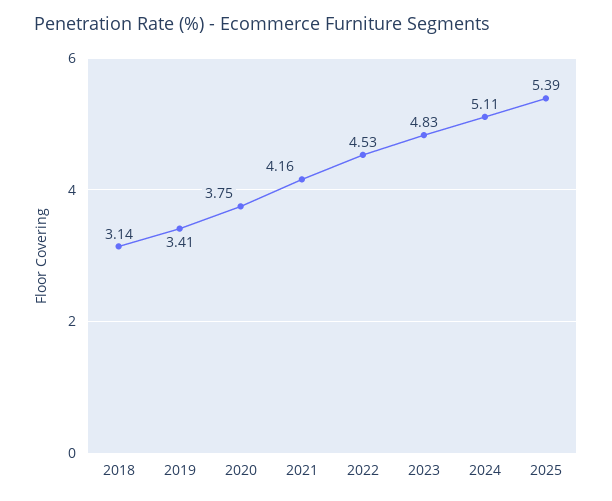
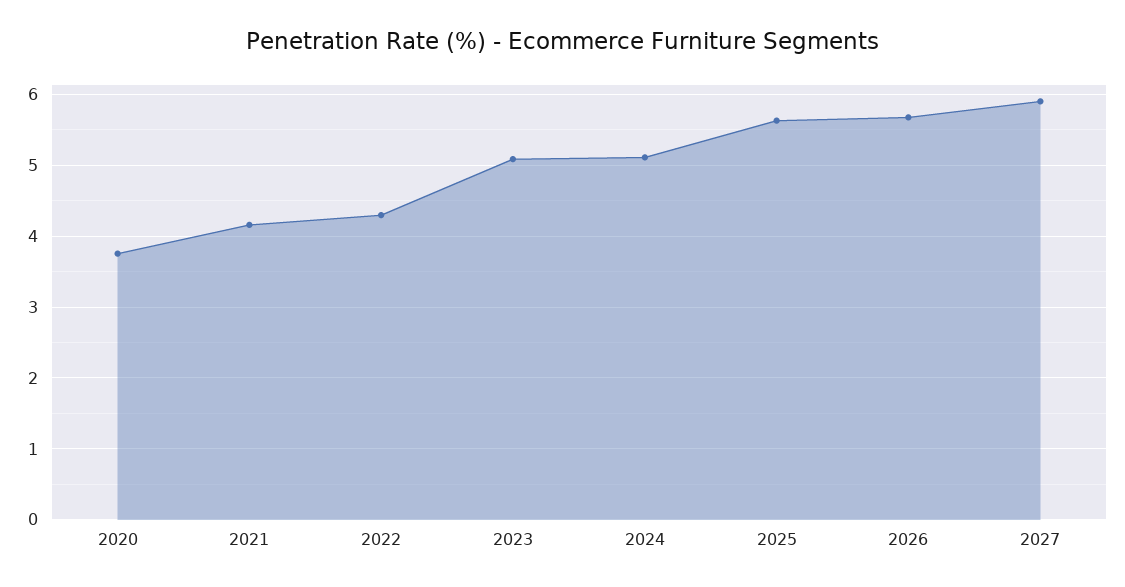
2018: 3.14 -> none
2019: 3.41 -> none
2022: 4.53 -> 4.3
2023: 4.83 -> 5.1
2025: 5.39 -> 5.6
2026: none -> 5.7
2027: none -> 5.9

